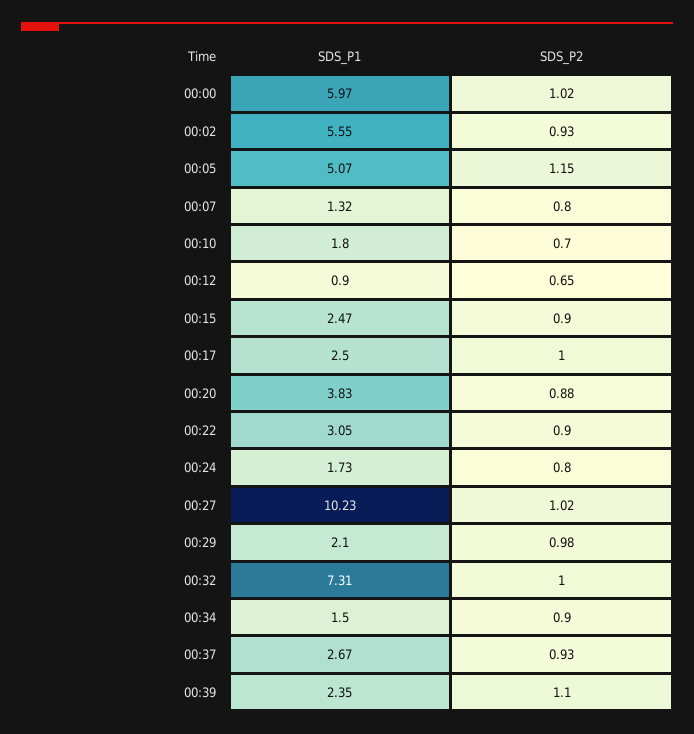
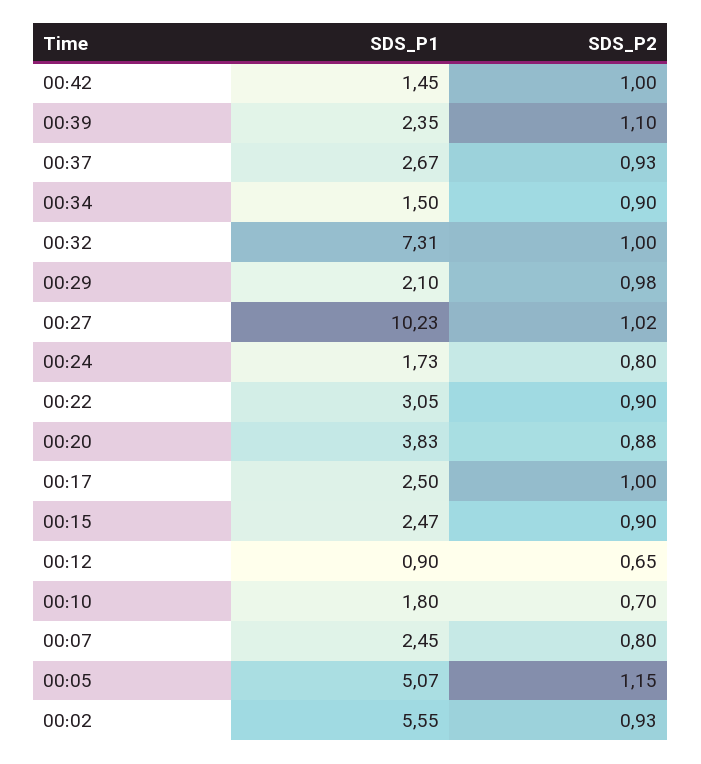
SDS_P1, 00:00: 5.97 -> none
SDS_P2, 00:00: 1.02 -> none
SDS_P1, 00:07: 1.32 -> 2.45
SDS_P1, 00:42: none -> 1.45
SDS_P2, 00:42: none -> 1

